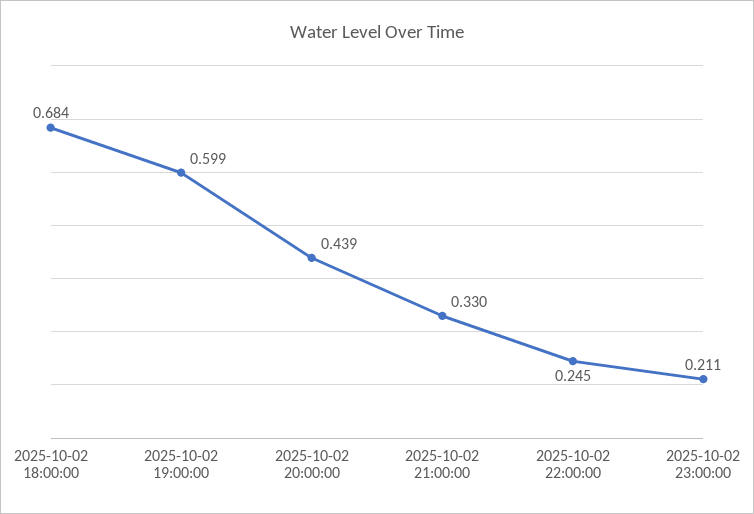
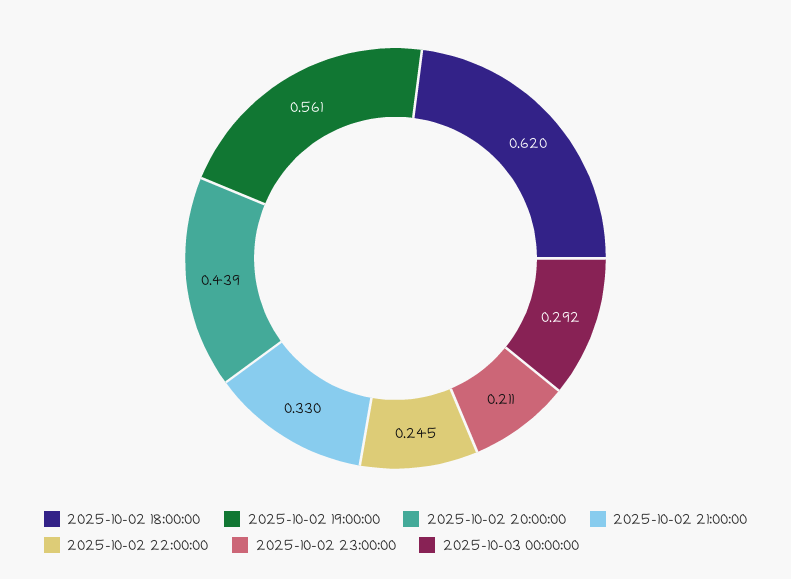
2025-10-02 18:00:00: 0.684 -> 0.62
2025-10-02 19:00:00: 0.599 -> 0.561
2025-10-03 00:00:00: none -> 0.292

